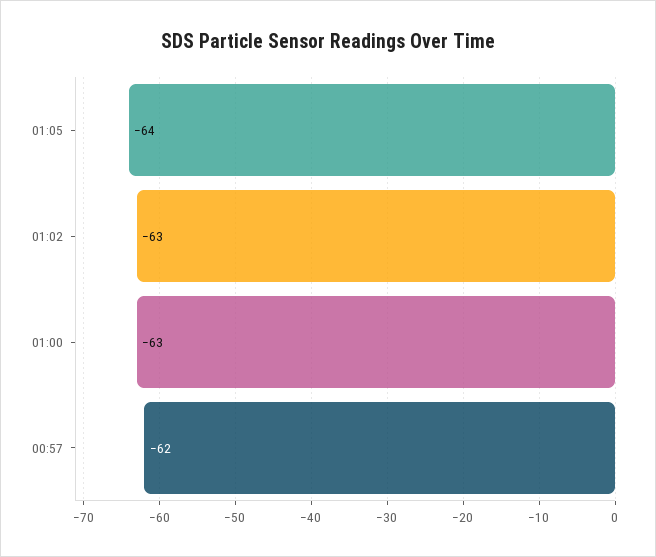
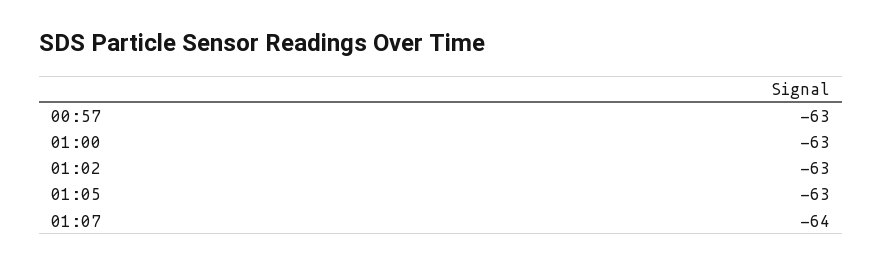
01:05: -64 -> -63
00:57: -62 -> -63
01:07: none -> -64

